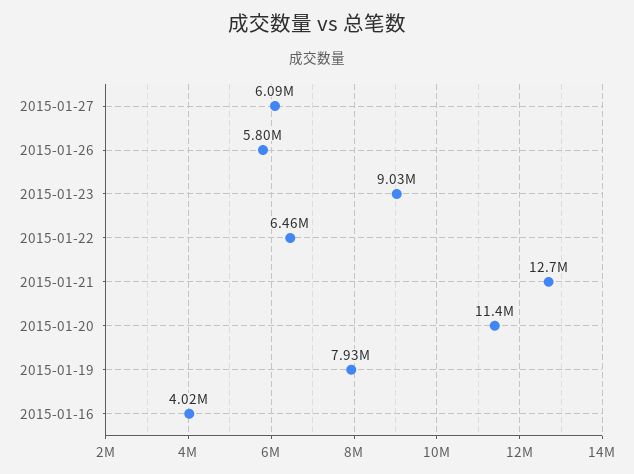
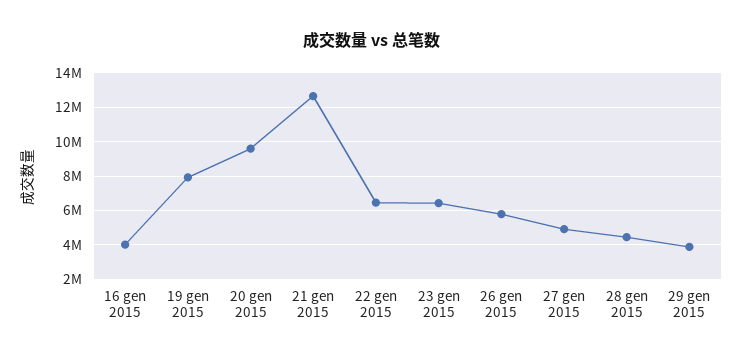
2015-01-27: 6090000 -> 5000000
2015-01-23: 9030000 -> 6500000
2015-01-20: 11400000 -> 9500000
28 gen 2015: none -> 4500000
29 gen 2015: none -> 4000000

